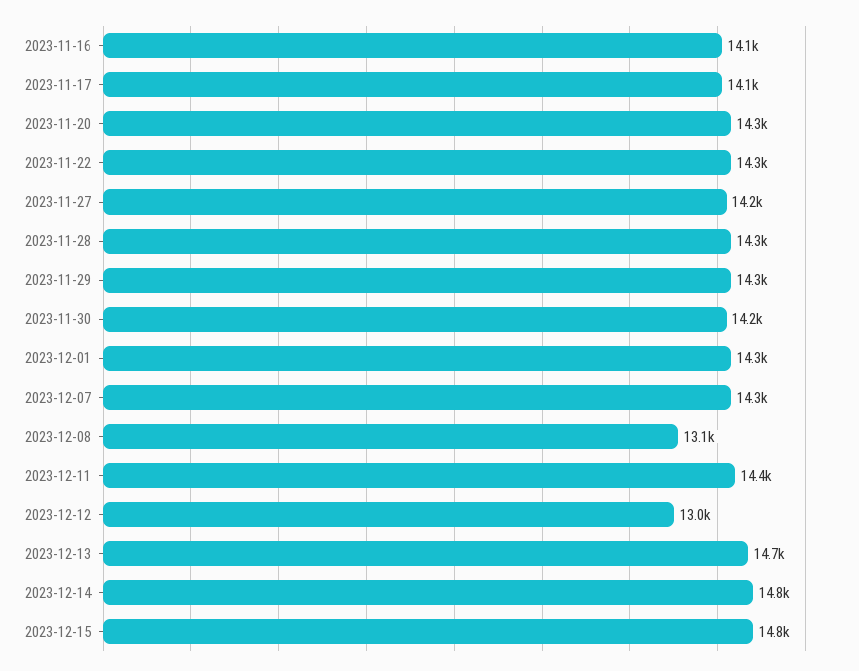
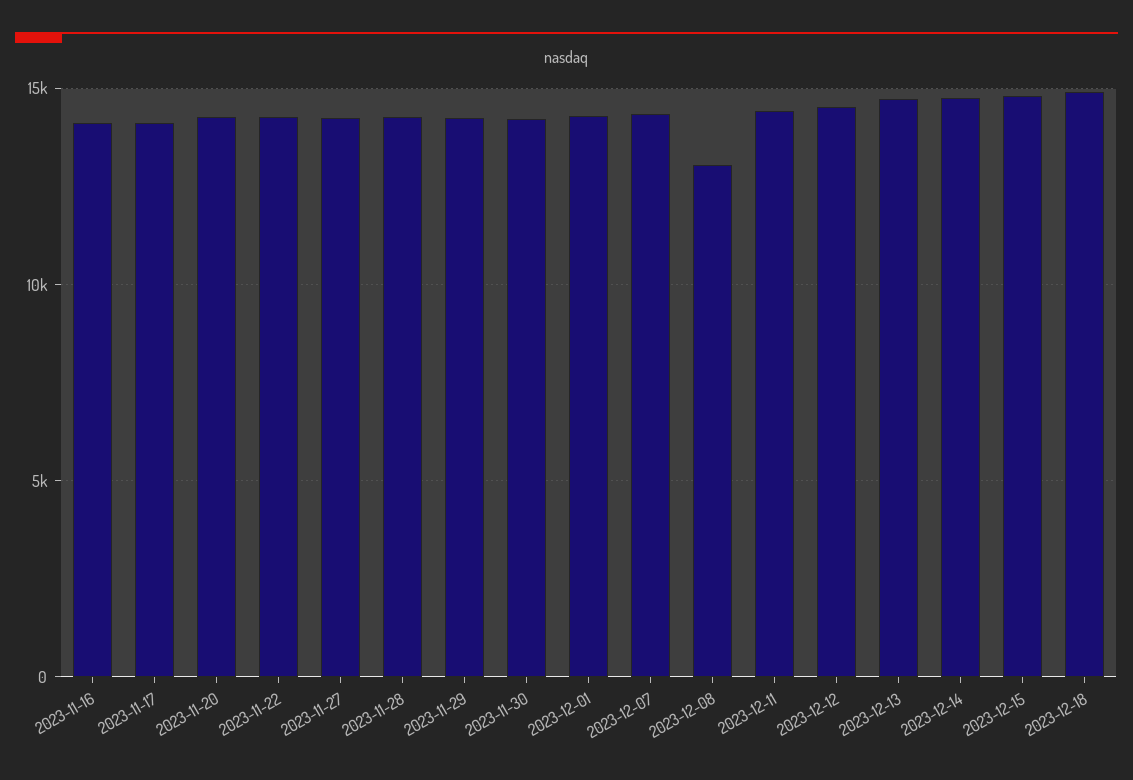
2023-12-12: 13000 -> 14500
2023-12-18: none -> 15000

